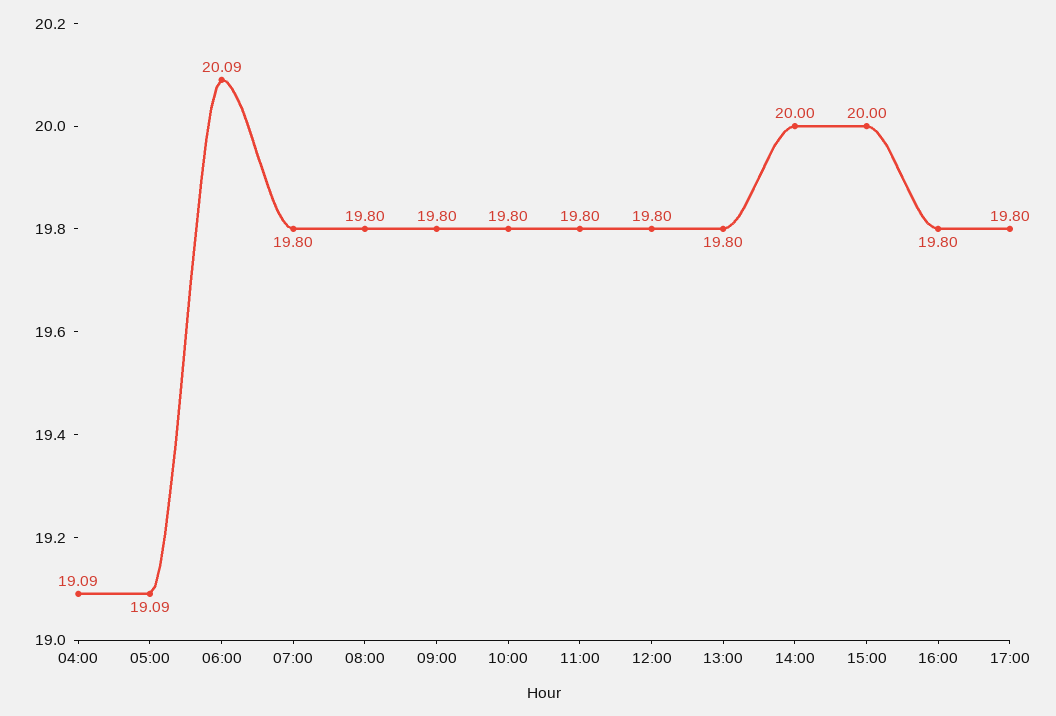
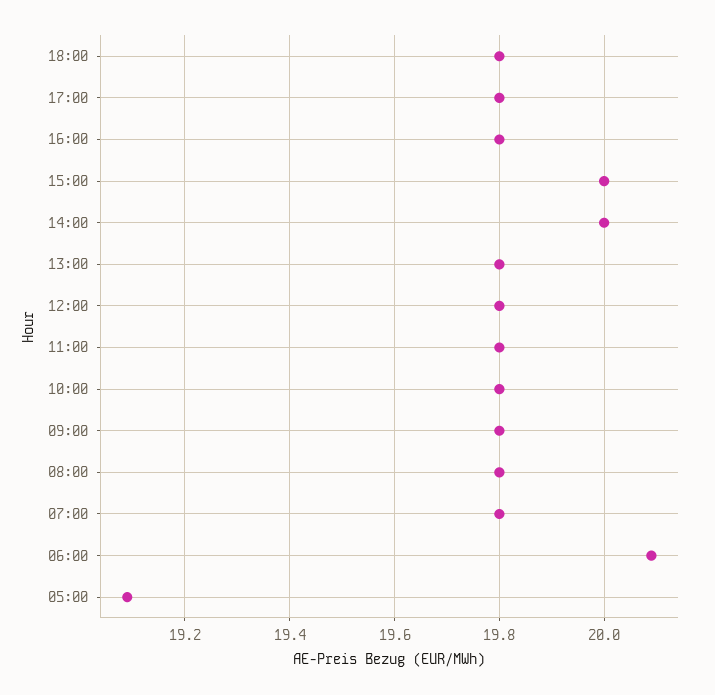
04:00: 19.09 -> none
18:00: none -> 19.8

